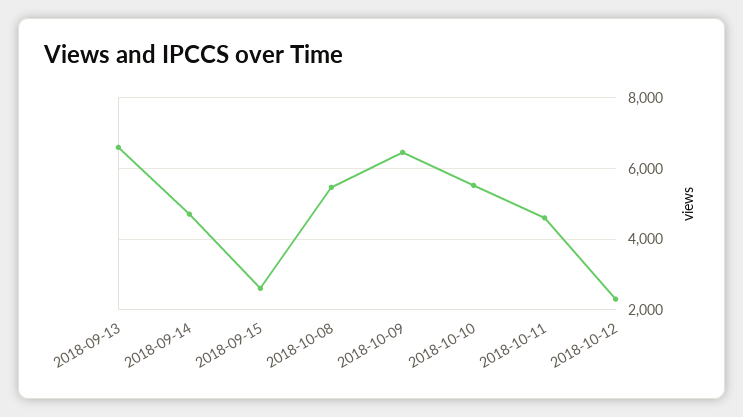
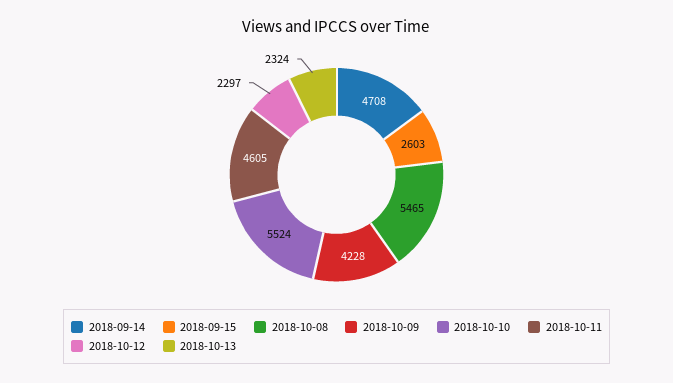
2018-09-13: 6600 -> none
2018-10-09: 6400 -> 4228
2018-10-13: none -> 2324

